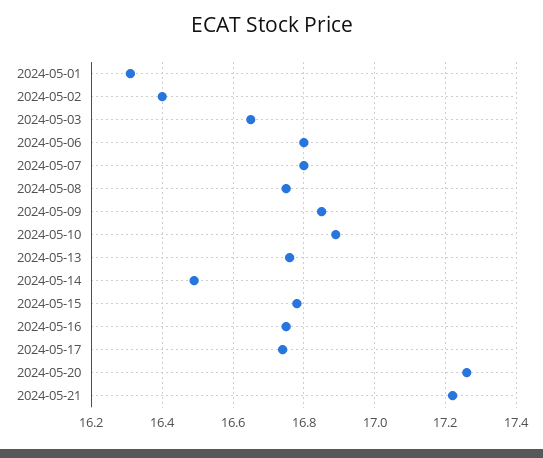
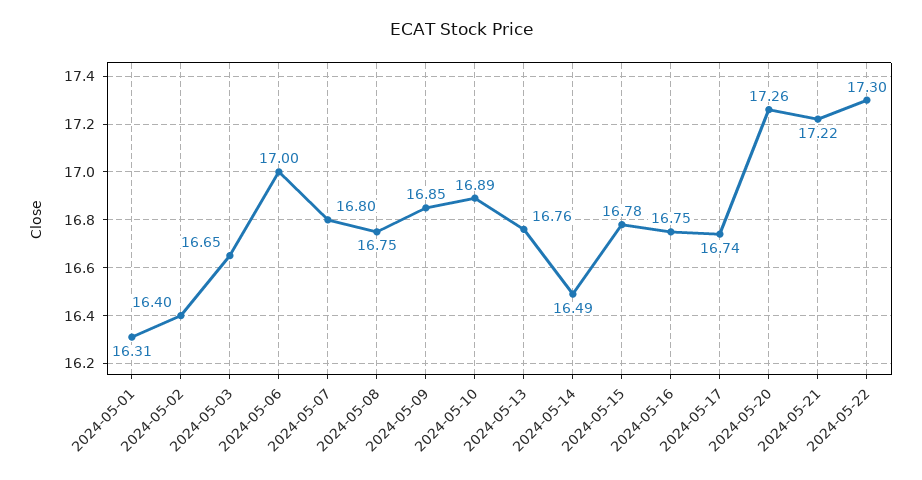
2024-05-06: 16.8 -> 17
2024-05-22: none -> 17.3

